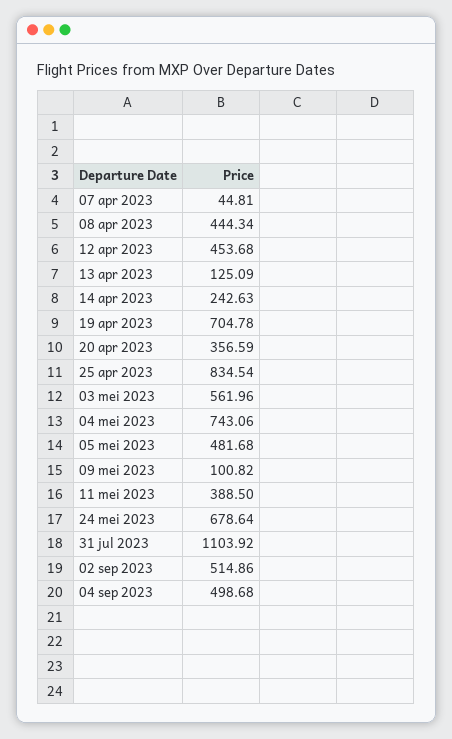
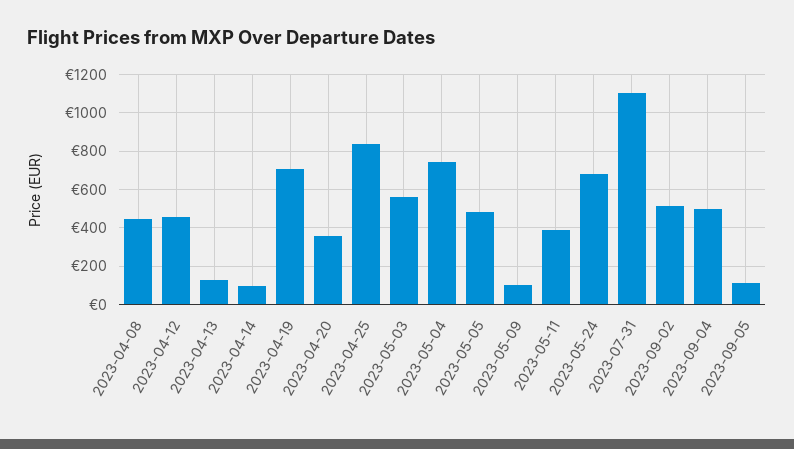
07 apr 2023: 44.81 -> none
14 apr 2023: 242.63 -> 100
2023-09-05: none -> 100

